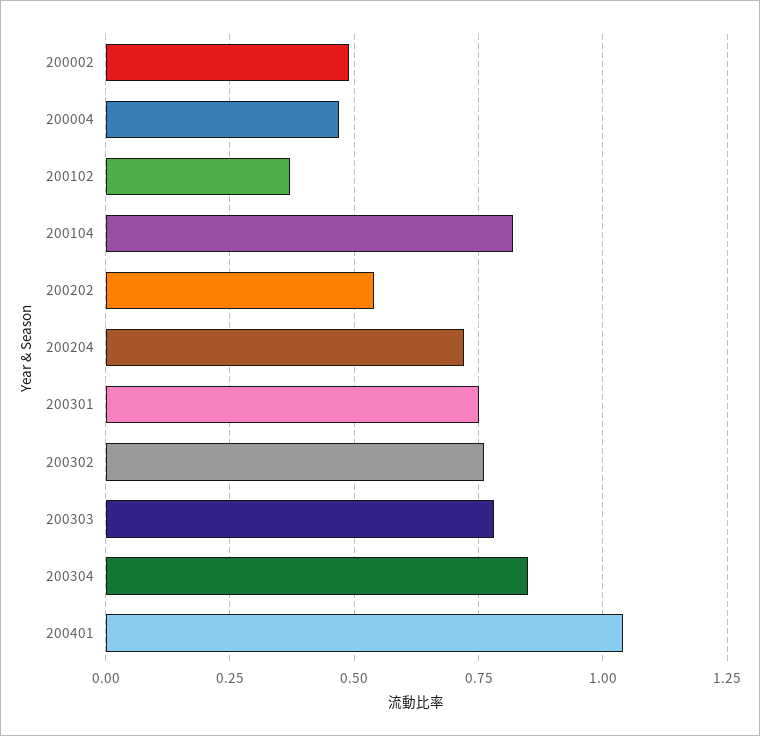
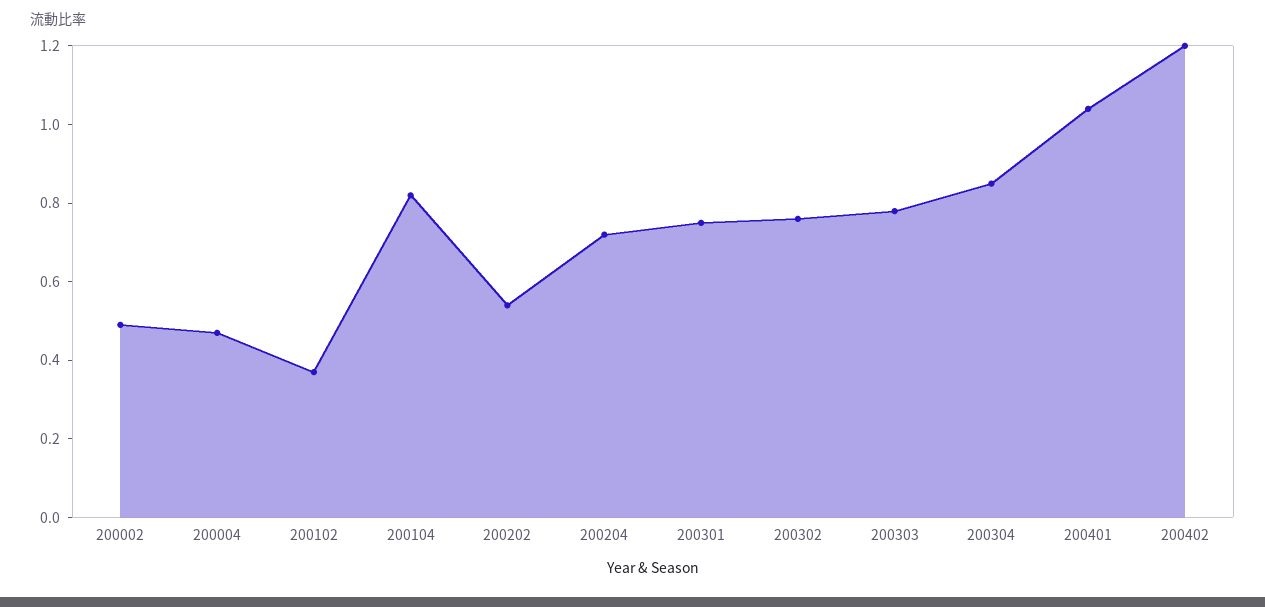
200402: none -> 1.2

